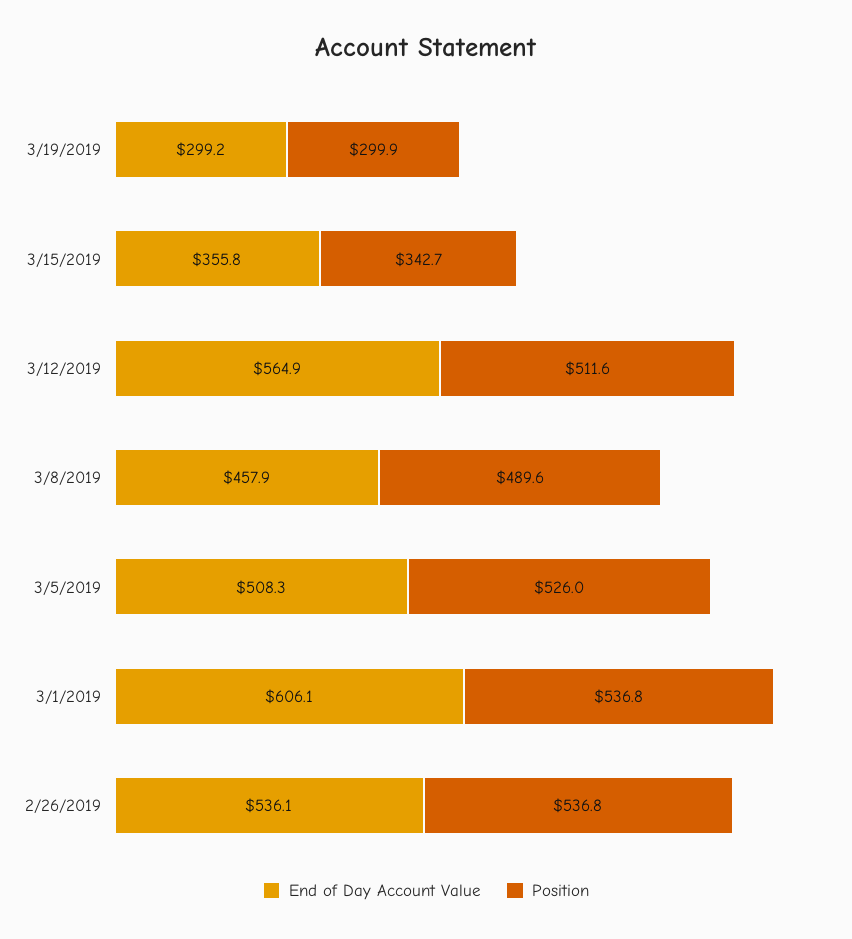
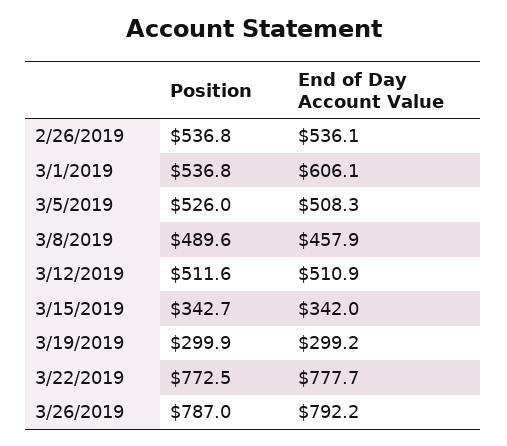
End of Day Account Value, 3/15/2019: 355.8 -> 342
End of Day Account Value, 3/12/2019: 564.9 -> 510.9
Position, 3/22/2019: none -> 772.5
End of Day Account Value, 3/22/2019: none -> 777.7
Position, 3/26/2019: none -> 787
End of Day Account Value, 3/26/2019: none -> 792.2

